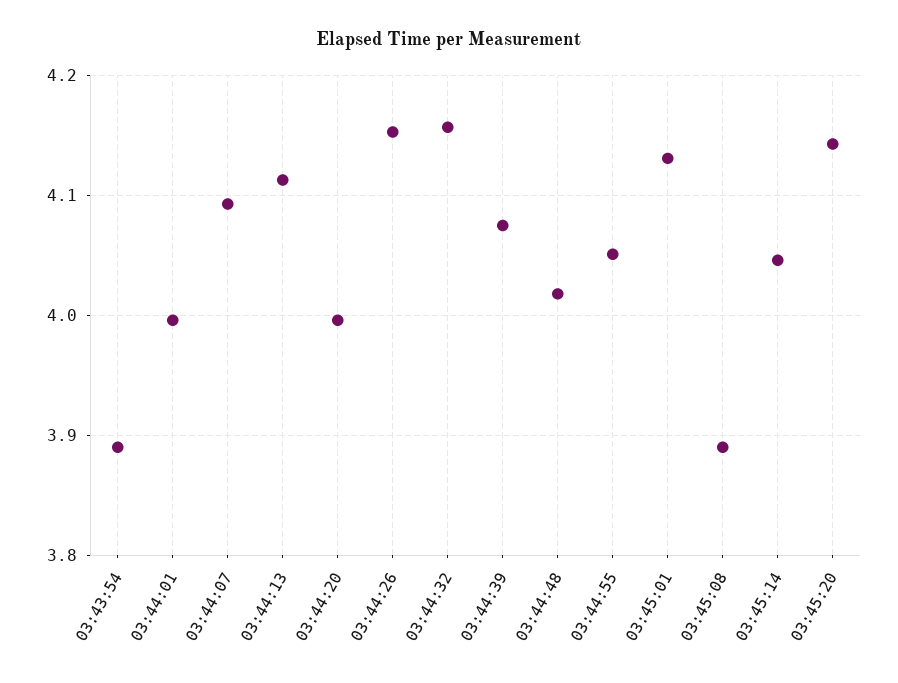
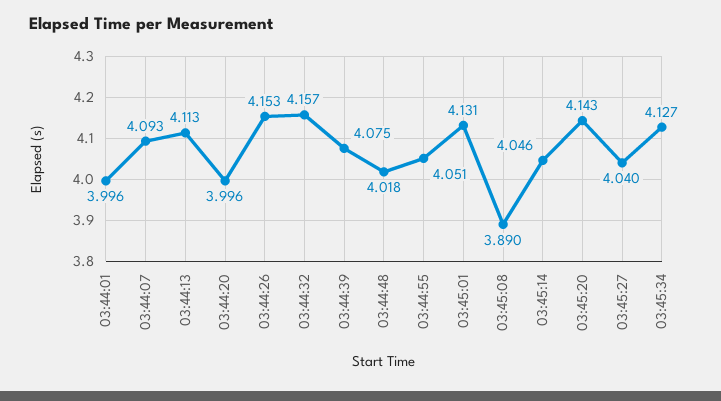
03:43:54: 3.89 -> none
03:45:27: none -> 4.04
03:45:34: none -> 4.127

